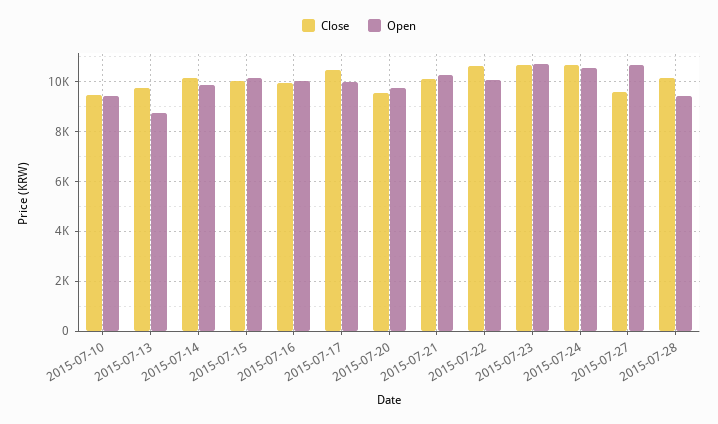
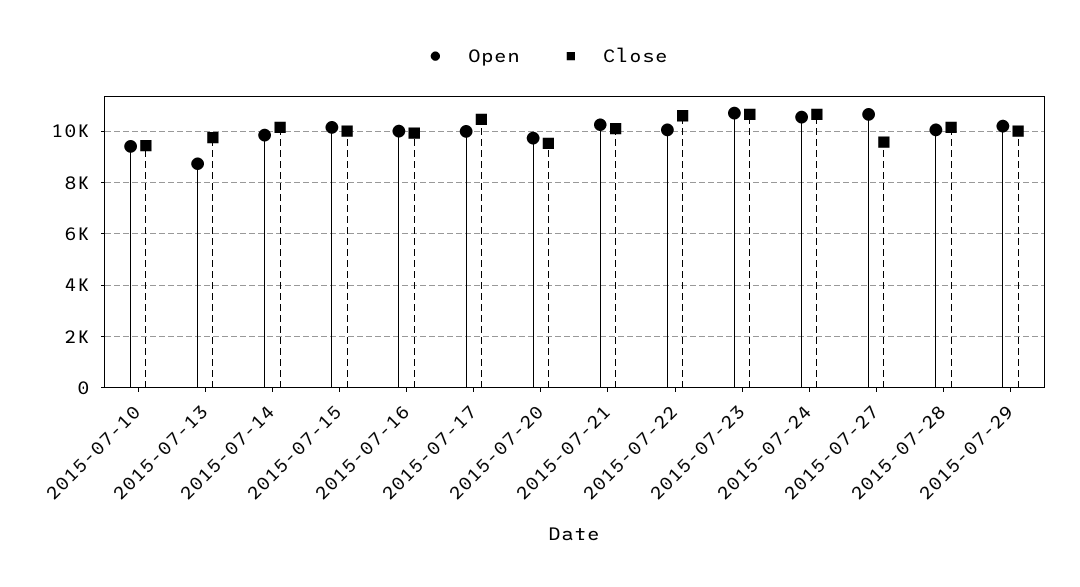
Open, 2015-07-28: 9500 -> 10000
Open, 2015-07-29: none -> 10250
Close, 2015-07-29: none -> 10000

